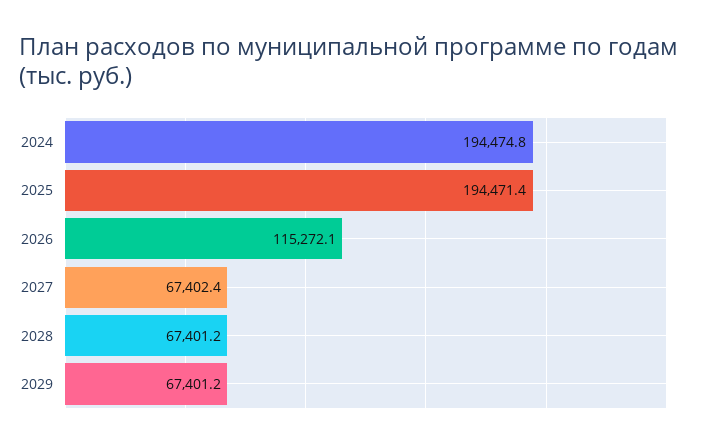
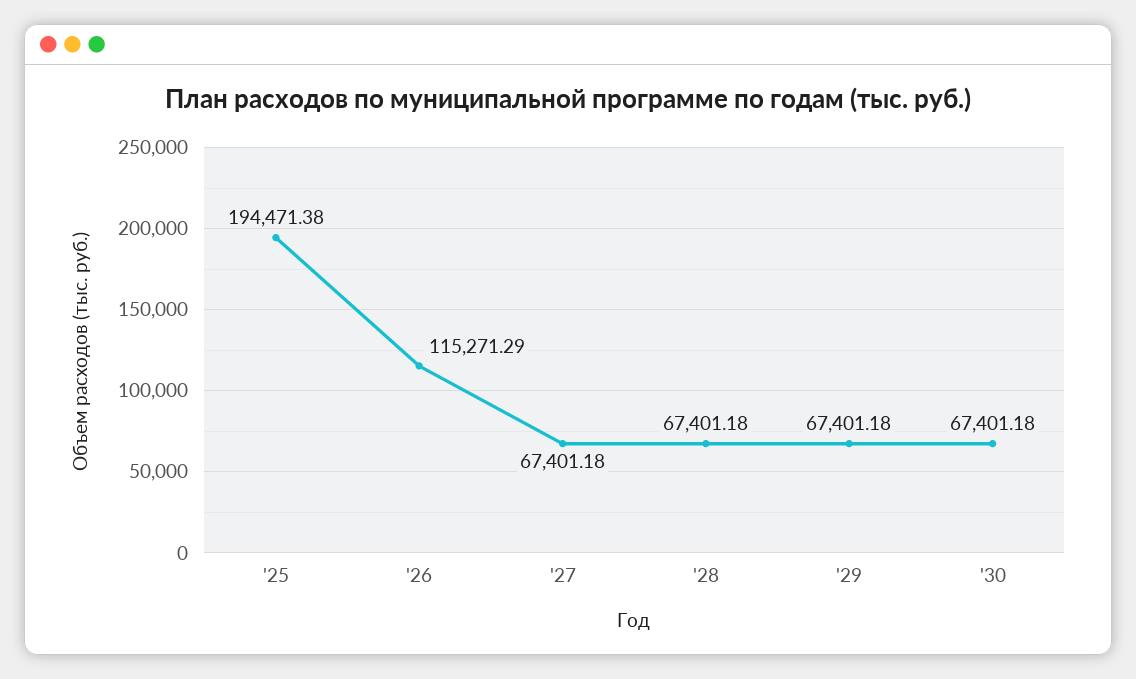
2024: 194474.8 -> none
2026: 115272.1 -> 115271.29
2027: 67402.4 -> 67401.18
'30: none -> 67401.18

